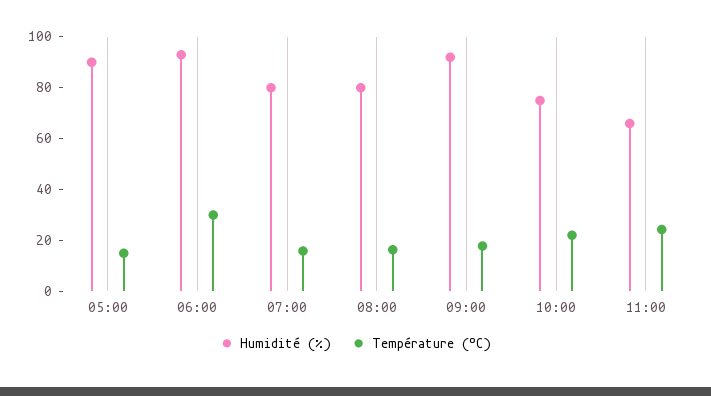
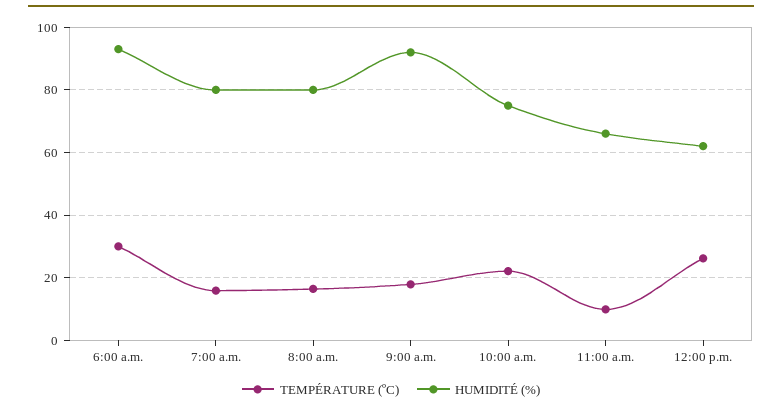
Humidité (%), 05:00: 90 -> none
Température (ºC), 05:00: 15 -> none
Température (ºC), 11:00: 25 -> 10
Température (ºC), 12:00 p.m.: none -> 26
Humidité (%), 12:00 p.m.: none -> 62

